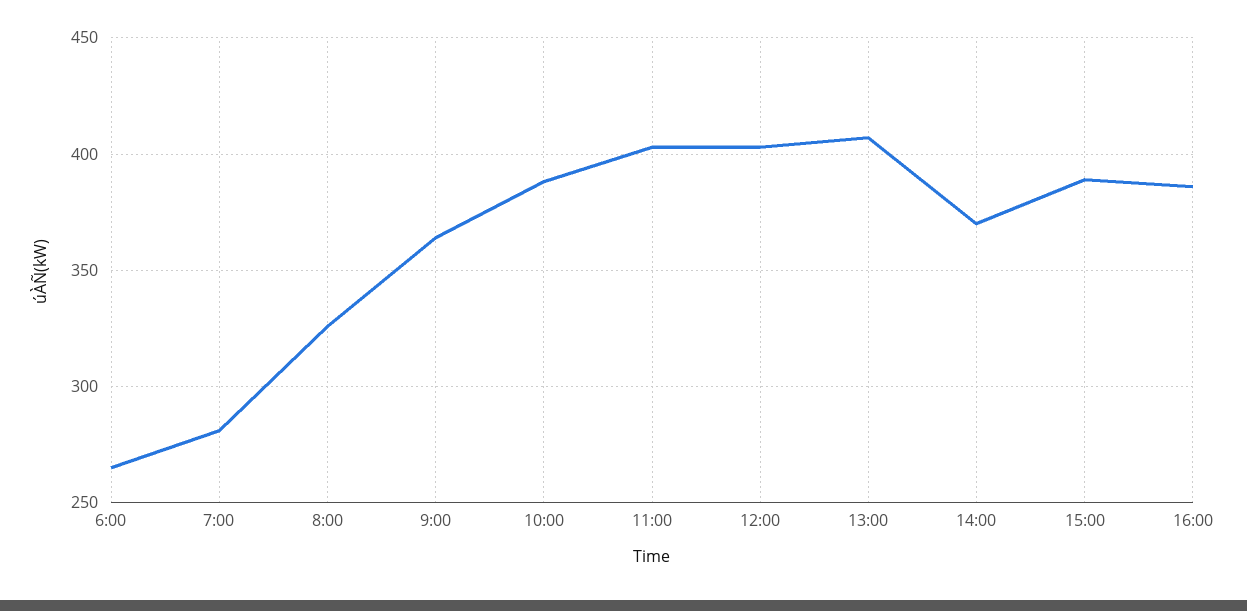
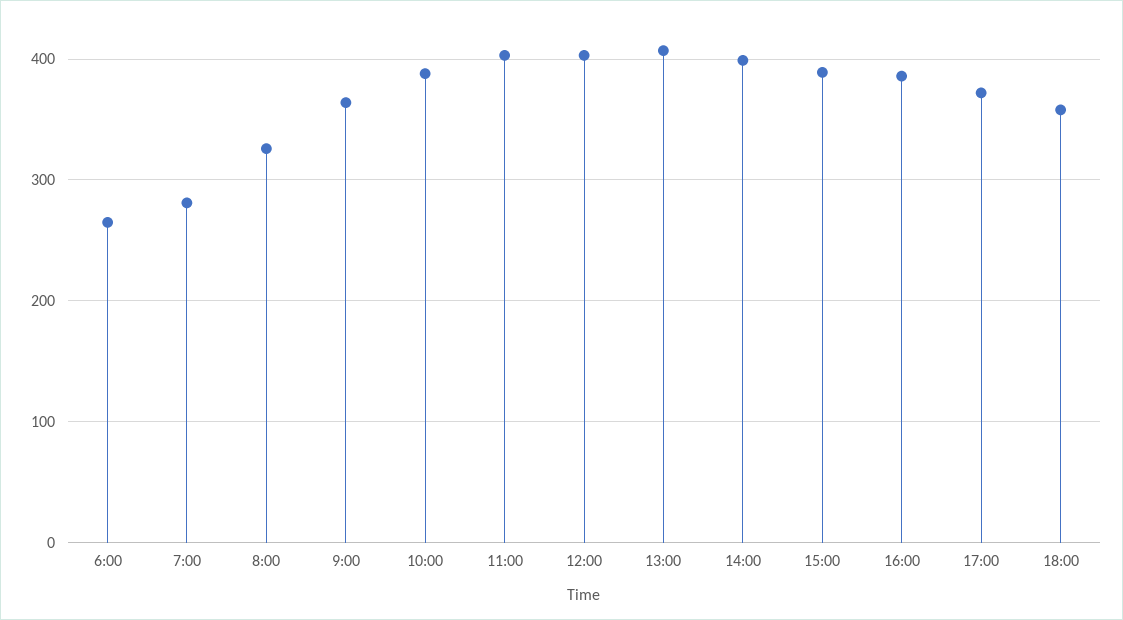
14:00: 370 -> 400
17:00: none -> 370
18:00: none -> 360

